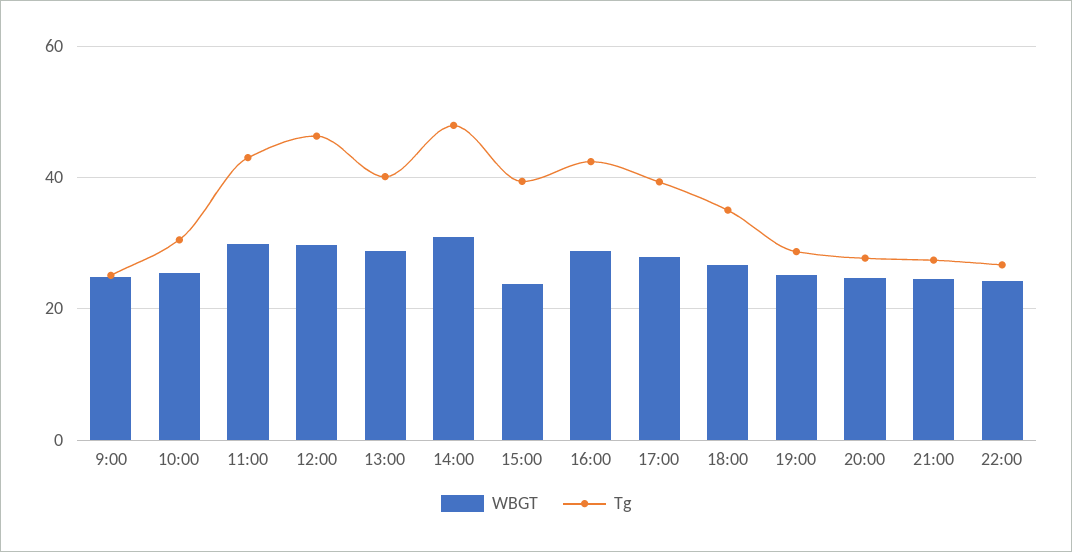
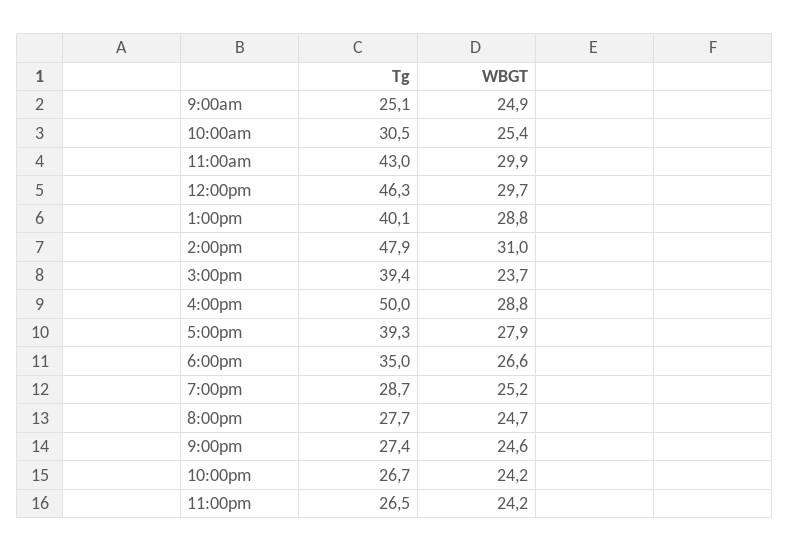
Tg, 16:00: 42 -> 50
Tg, 11:00pm: none -> 26.5
WBGT, 11:00pm: none -> 24.2

